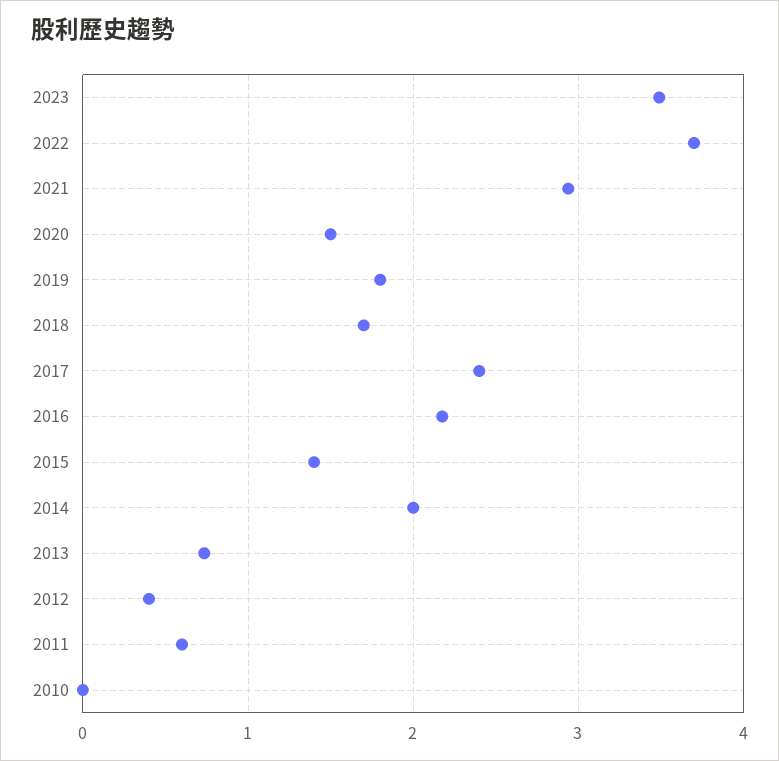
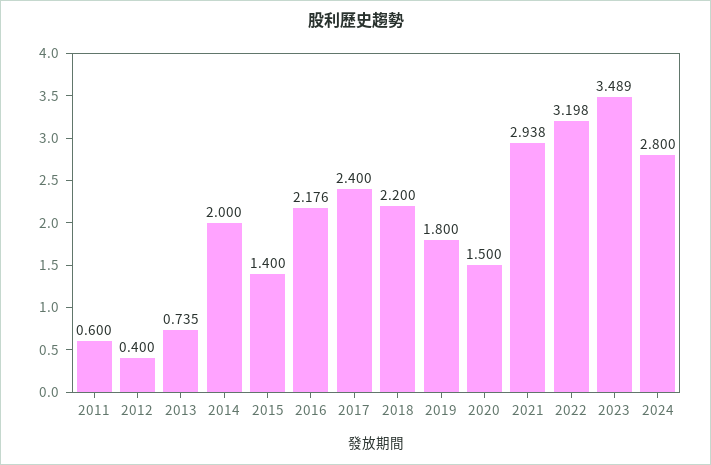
2022: 3.7 -> 3.198
2018: 1.7 -> 2.2
2010: 0 -> none
2024: none -> 2.8

